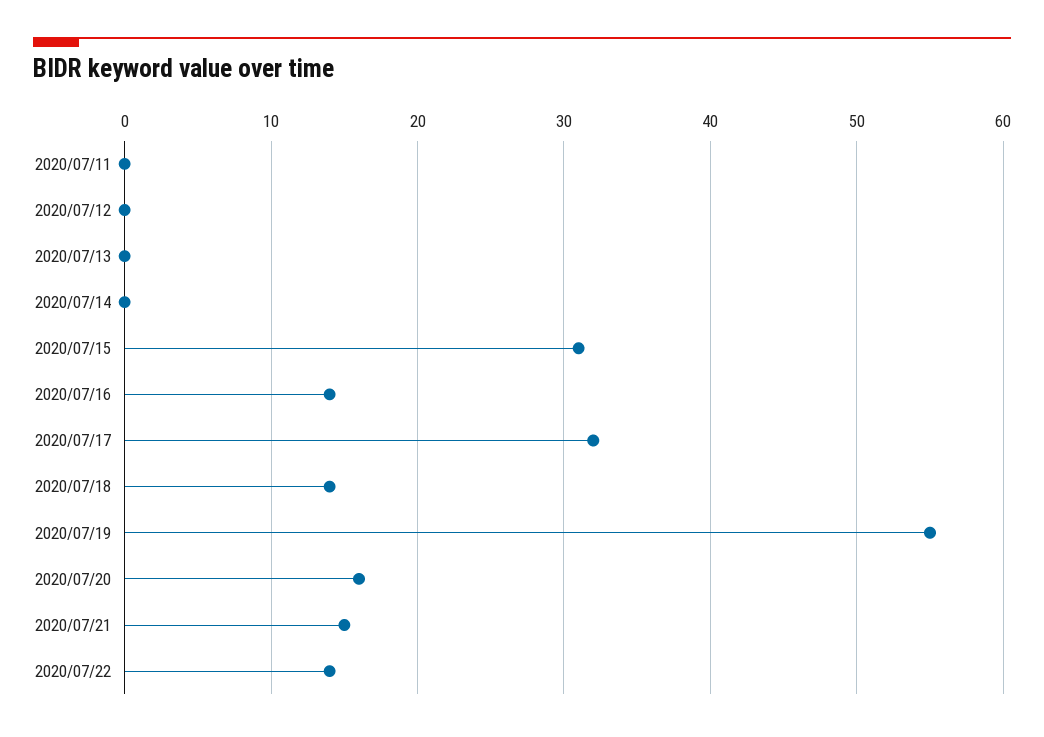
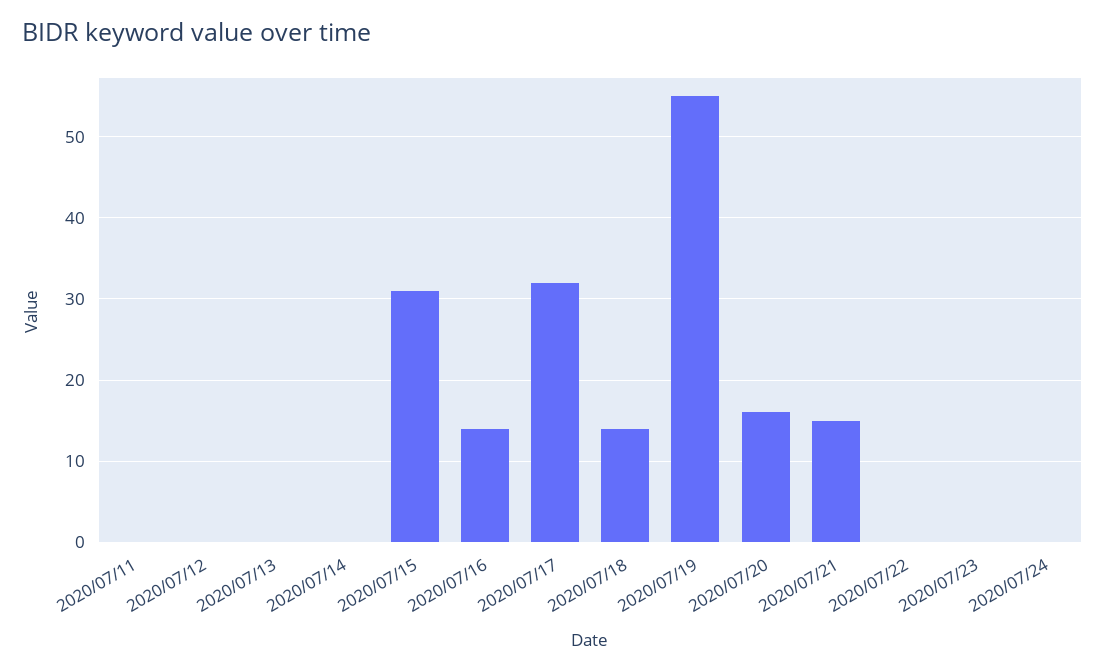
2020/07/22: 14 -> 0
2020/07/23: none -> 0
2020/07/24: none -> 0

